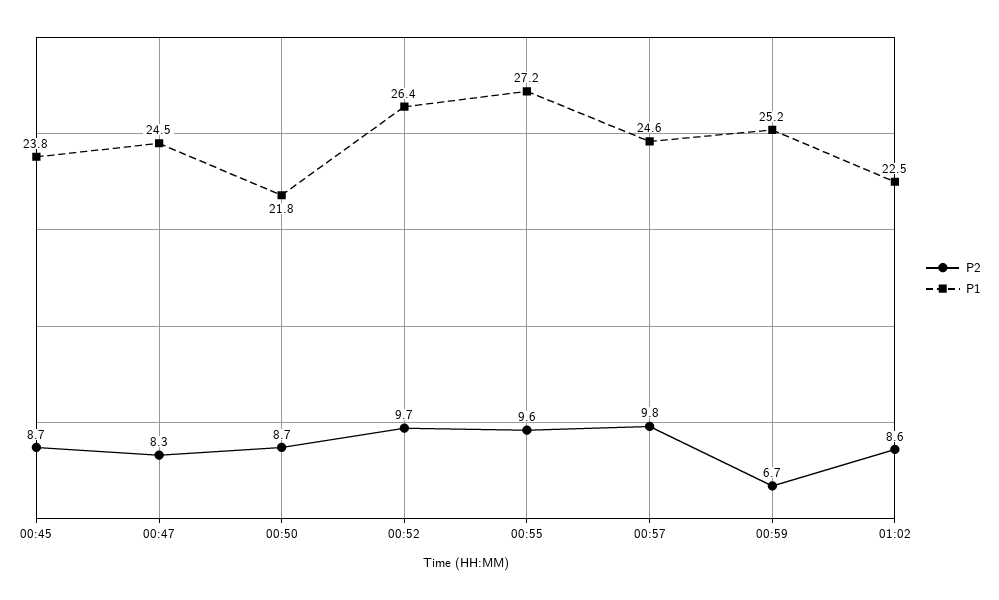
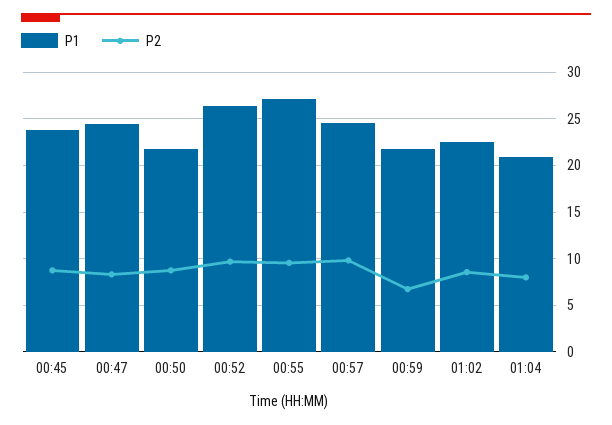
P1, 00:59: 25.2 -> 22
P1, 01:04: none -> 21
P2, 01:04: none -> 8

